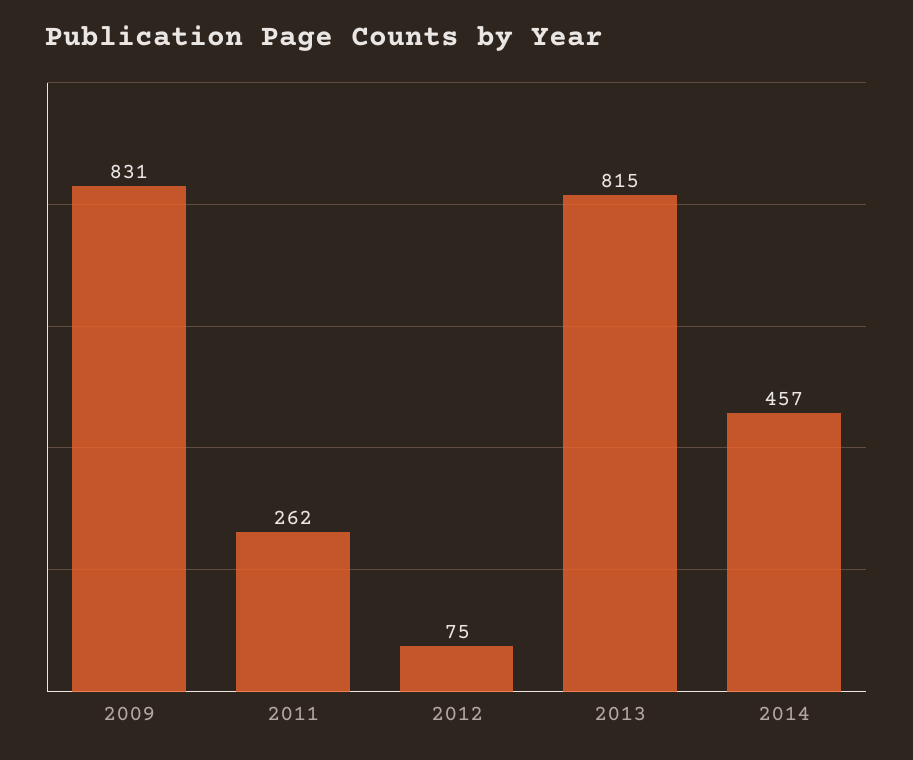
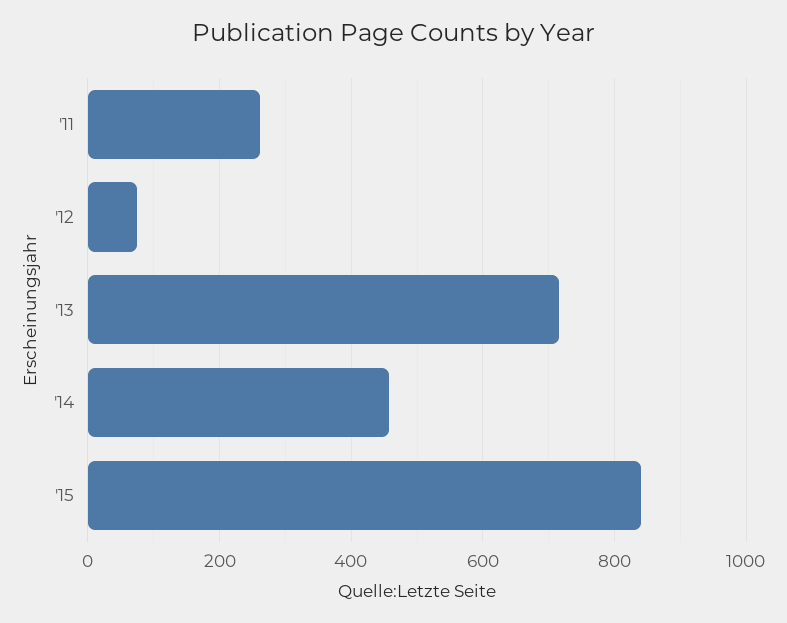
2009: 831 -> none
2013: 815 -> 720
'15: none -> 840

